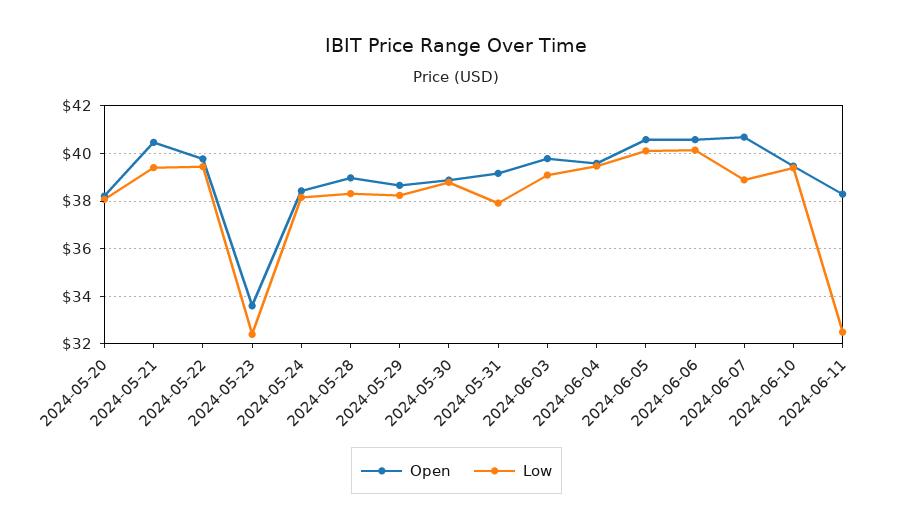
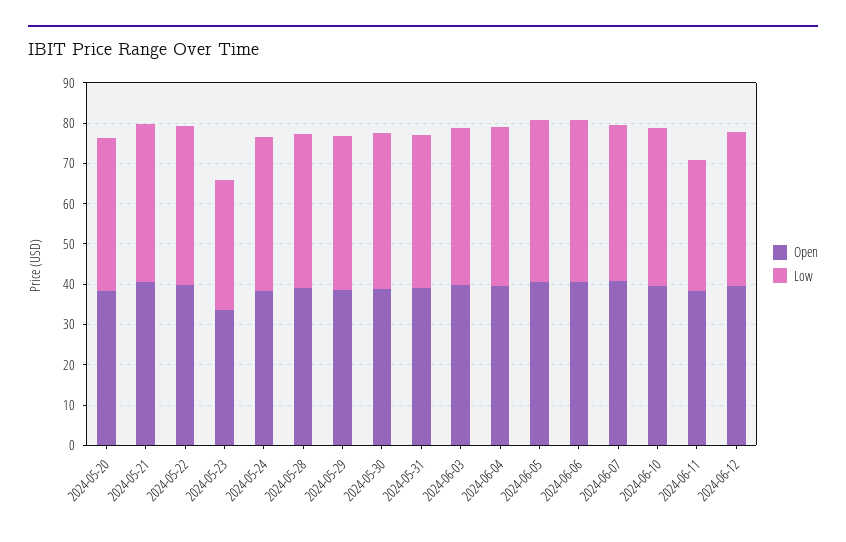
Open, 2024-06-12: none -> 40
Low, 2024-06-12: none -> 38

